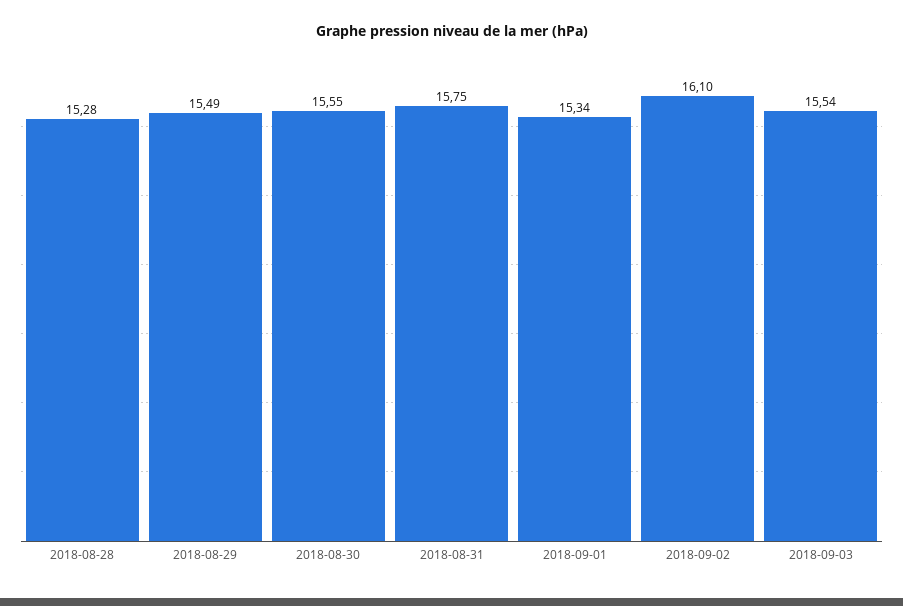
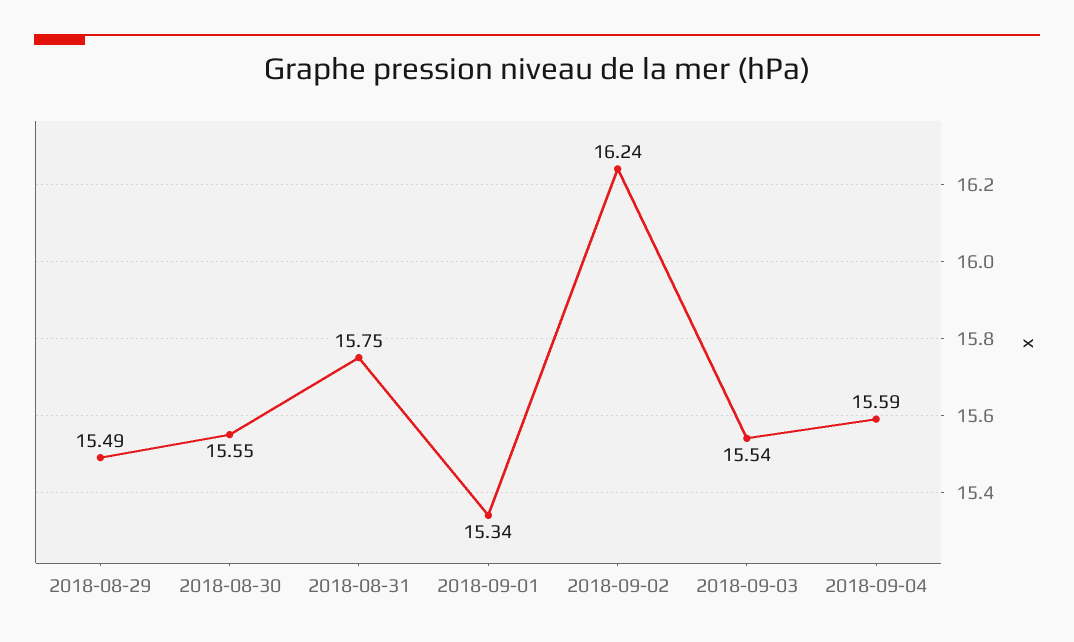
2018-08-28: 15.28 -> none
2018-09-02: 16.1 -> 16.24
2018-09-04: none -> 15.59

